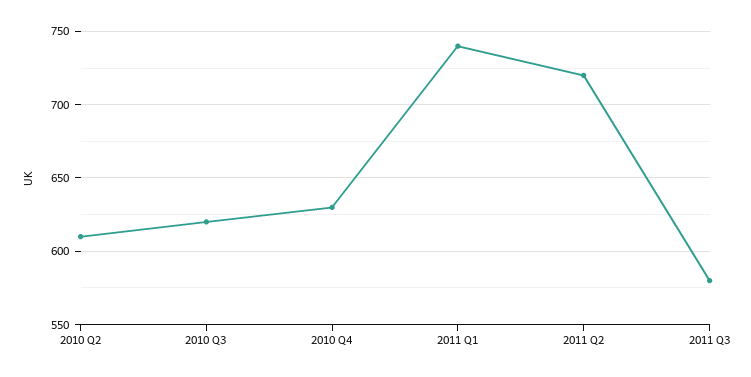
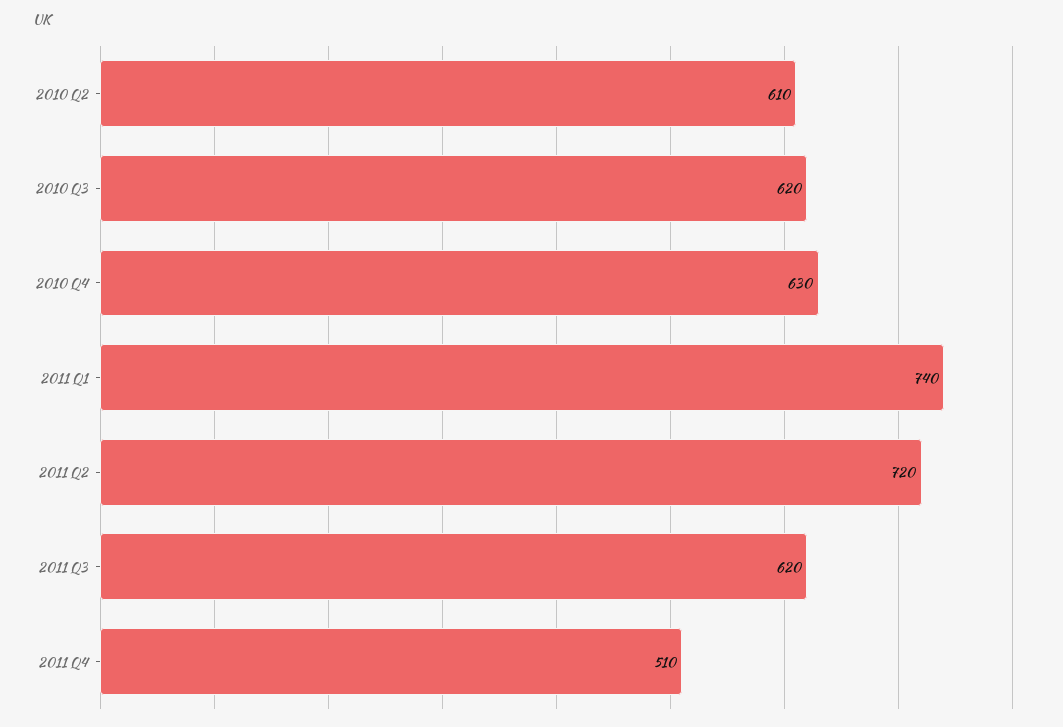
2011 Q3: 580 -> 620
2011 Q4: none -> 510

